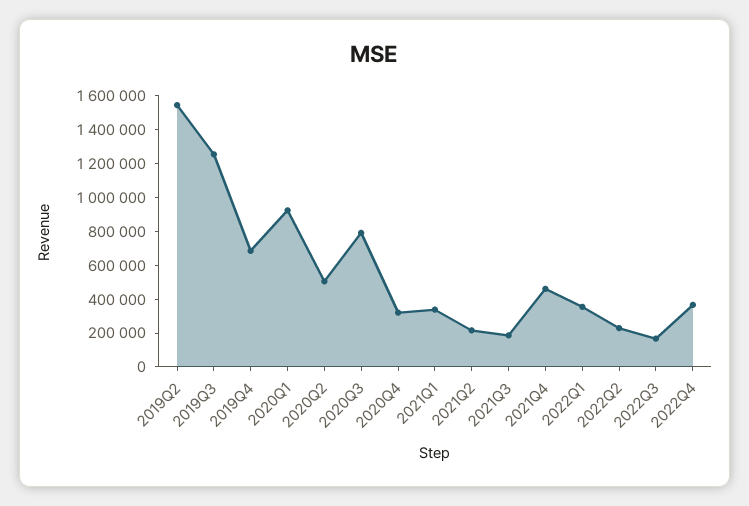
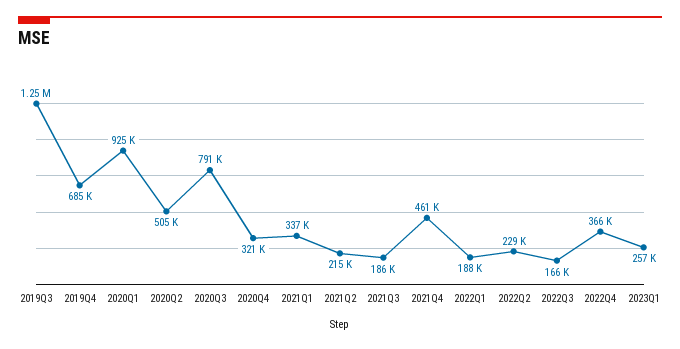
2019Q2: 1550000 -> none
2022Q1: 350000 -> 188000
2023Q1: none -> 257000

